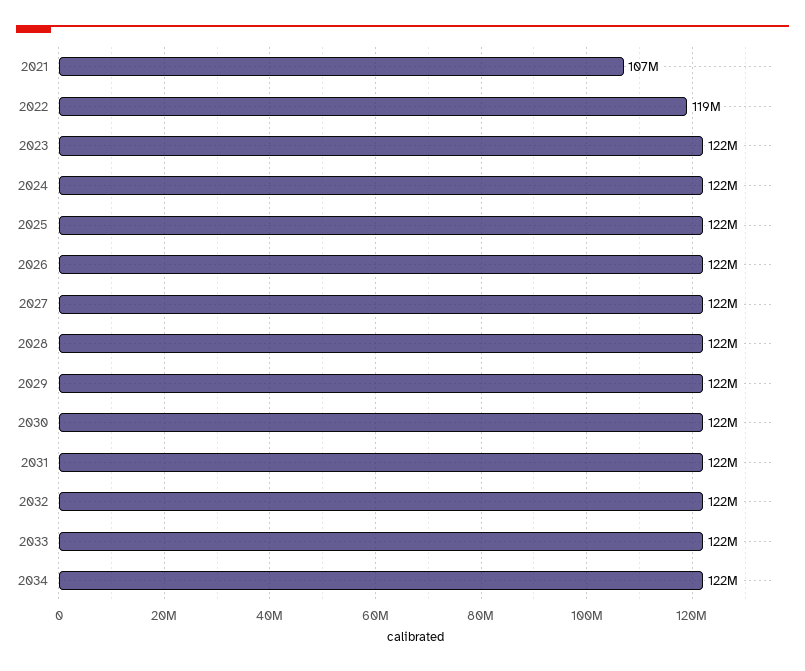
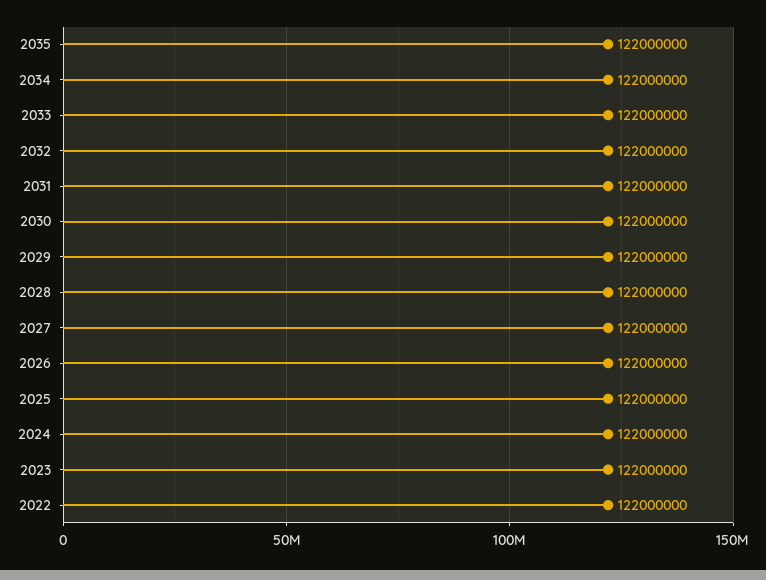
2021: 107000000 -> none
2022: 119000000 -> 122000000
2035: none -> 122000000

